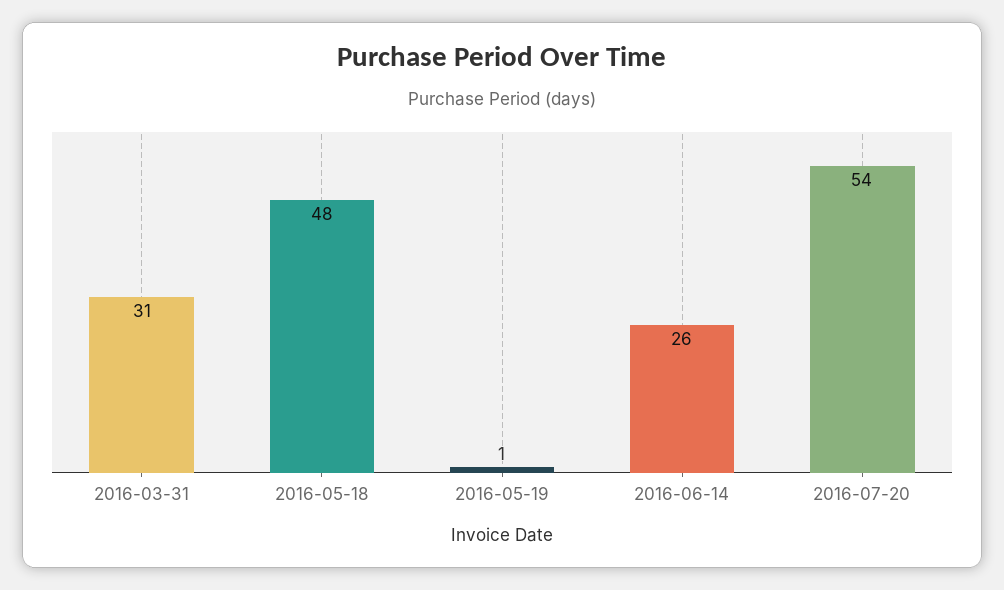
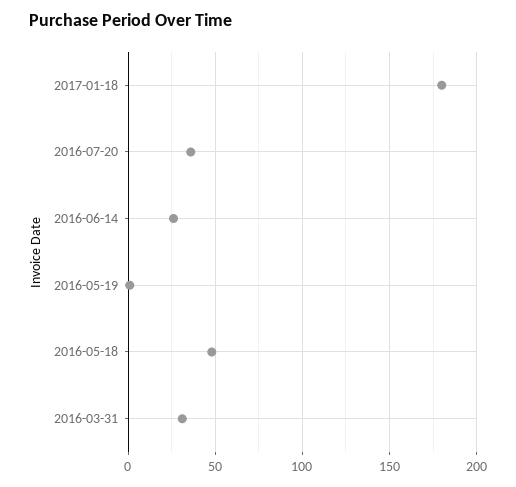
2016-07-20: 54 -> 35
2017-01-18: none -> 180

